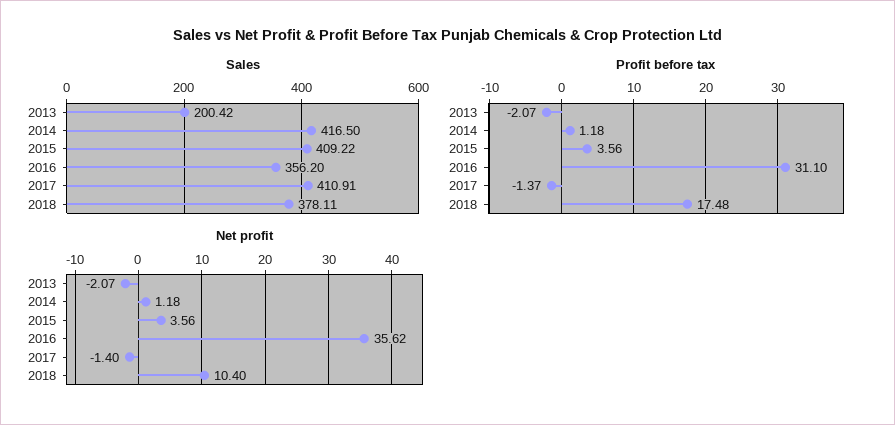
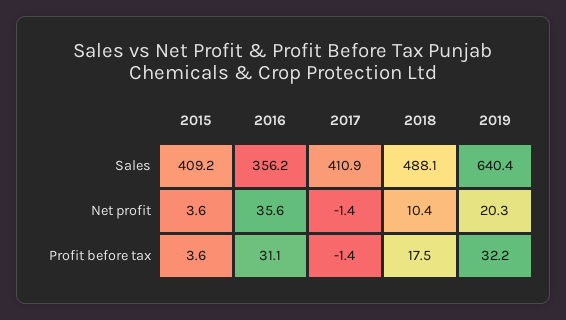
Sales, 2013: 200.42 -> none
Sales, 2014: 416.5 -> none
Sales, 2018: 378.11 -> 488.1
Profit before tax, 2013: -2.07 -> none
Profit before tax, 2014: 1.18 -> none
Net profit, 2013: -2.07 -> none
Net profit, 2014: 1.18 -> none
Sales, 2019: none -> 640.4
Net profit, 2019: none -> 20.3
Profit before tax, 2019: none -> 32.2

